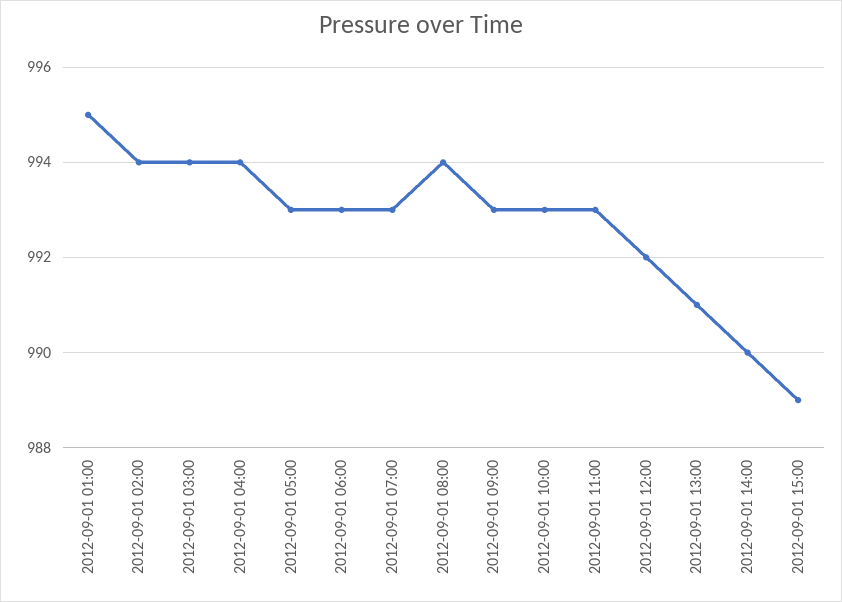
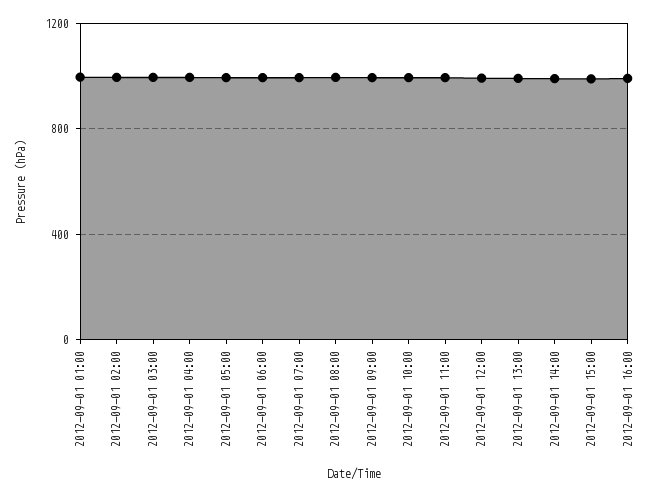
2012-09-01 16:00: none -> 1000

